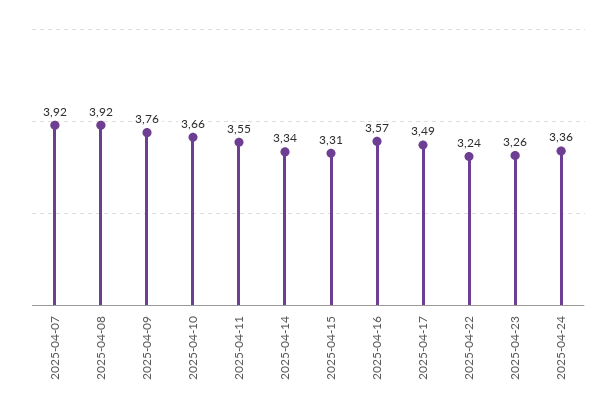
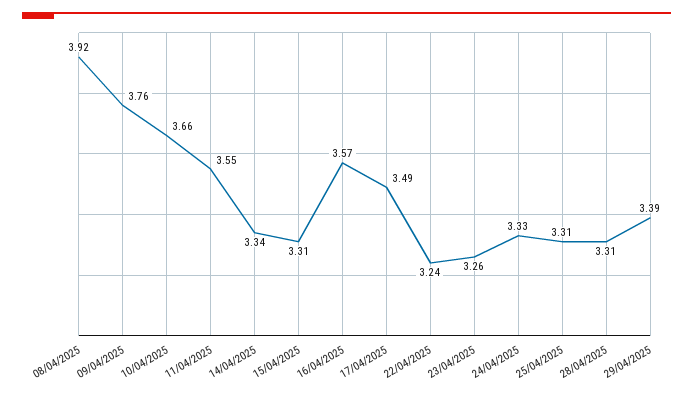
2025-04-07: 3.92 -> none
2025-04-24: 3.36 -> 3.33
25/04/2025: none -> 3.31
28/04/2025: none -> 3.31
29/04/2025: none -> 3.39

